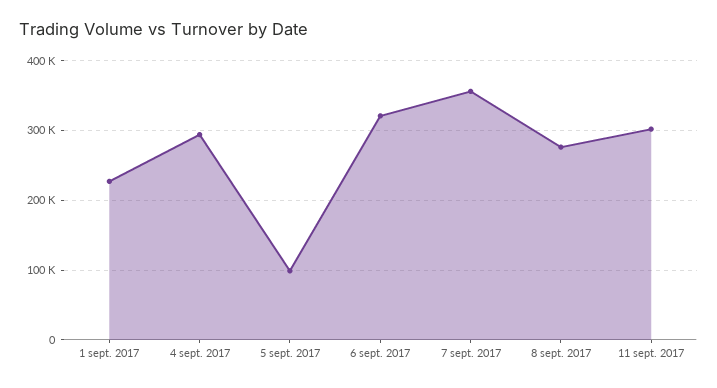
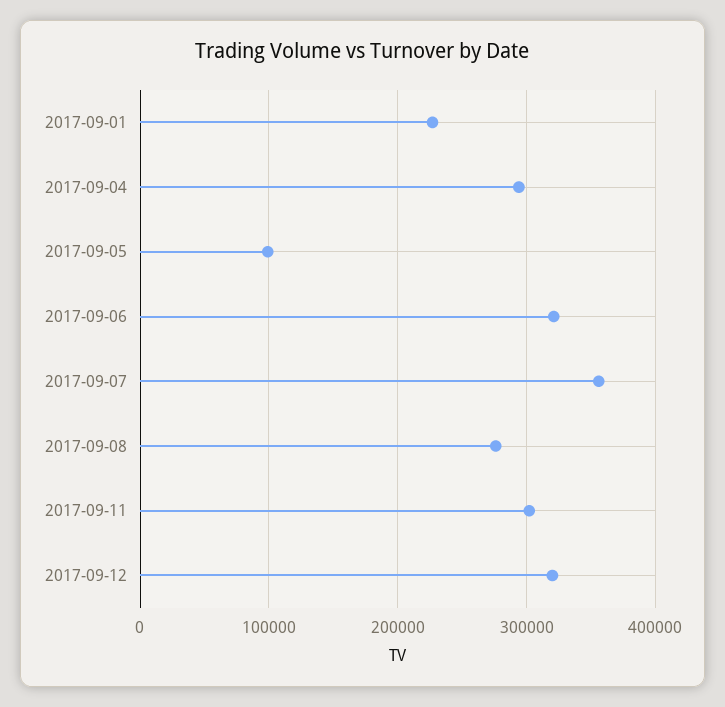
2017-09-12: none -> 320000

